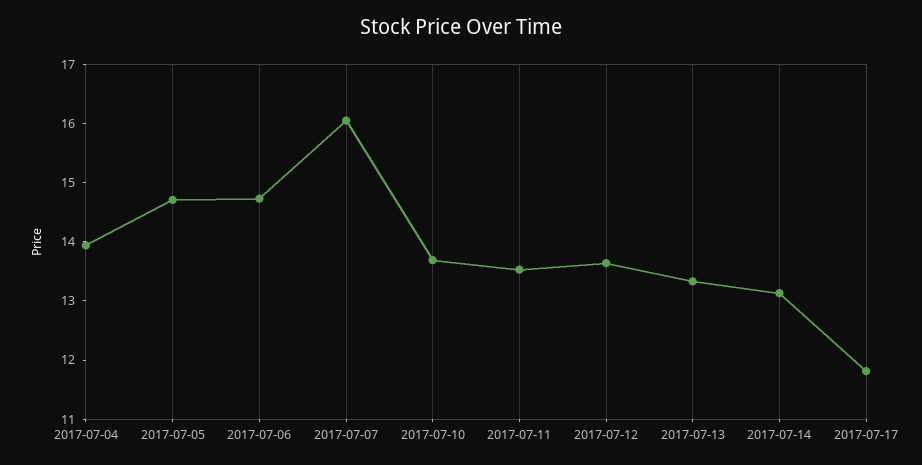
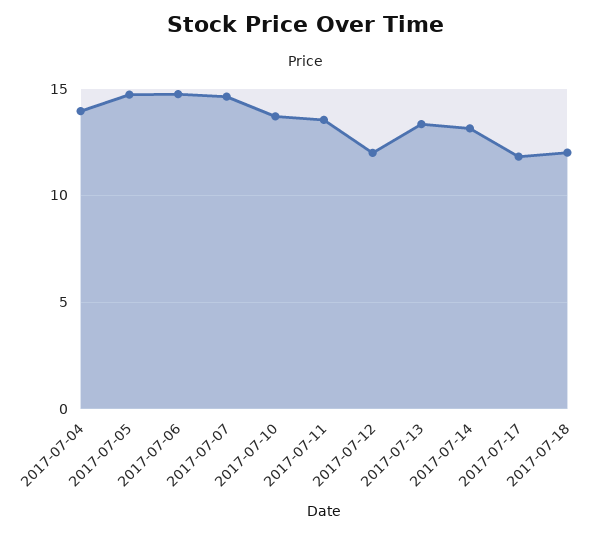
2017-07-07: 16 -> 14.5
2017-07-12: 13.6 -> 12
2017-07-18: none -> 12

